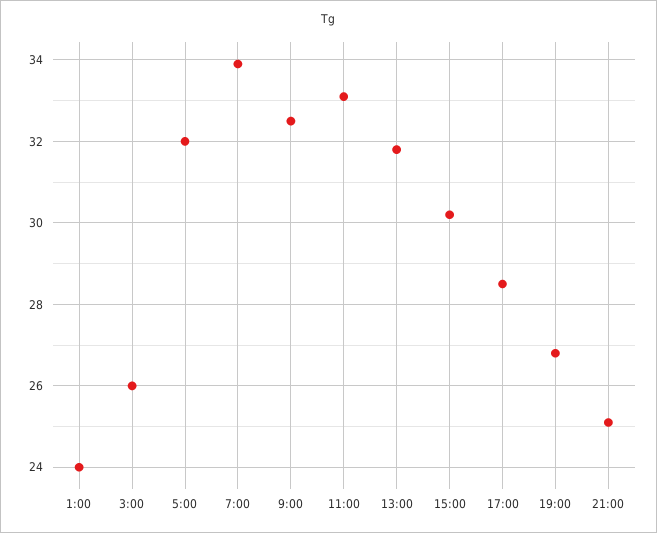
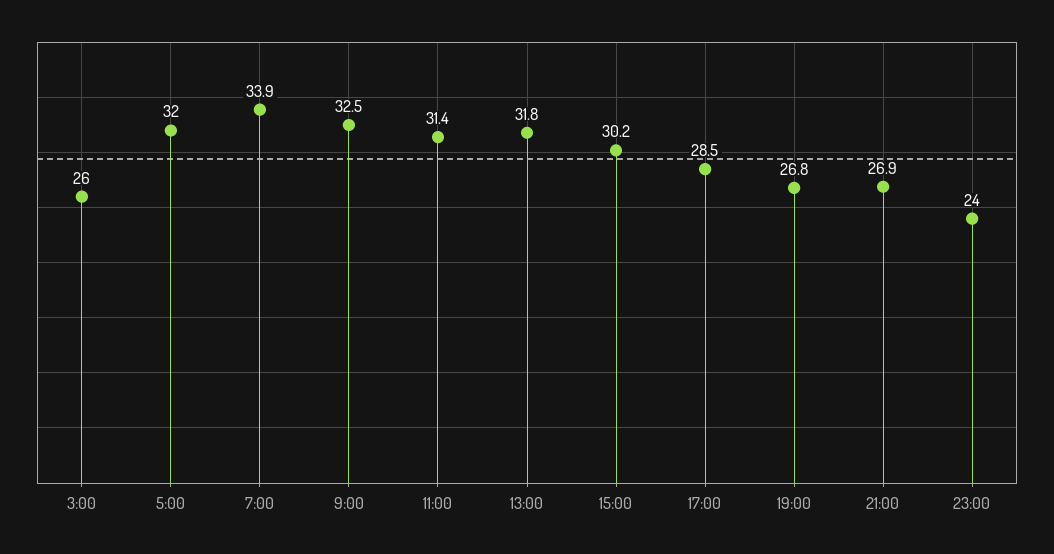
1:00: 24 -> none
11:00: 33 -> 31.4
21:00: 25 -> 26.9
23:00: none -> 24

